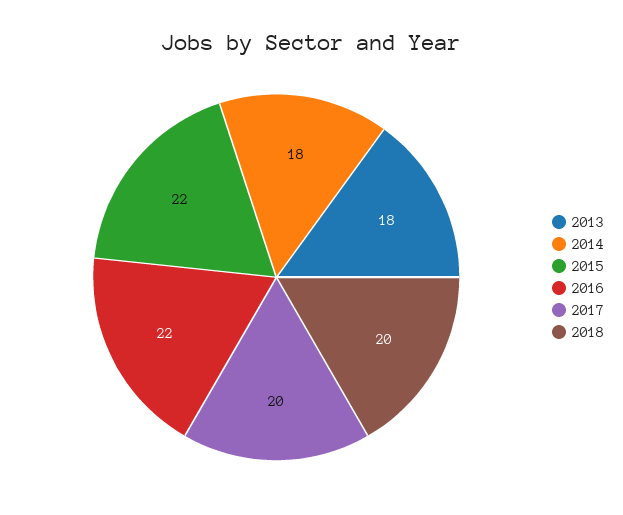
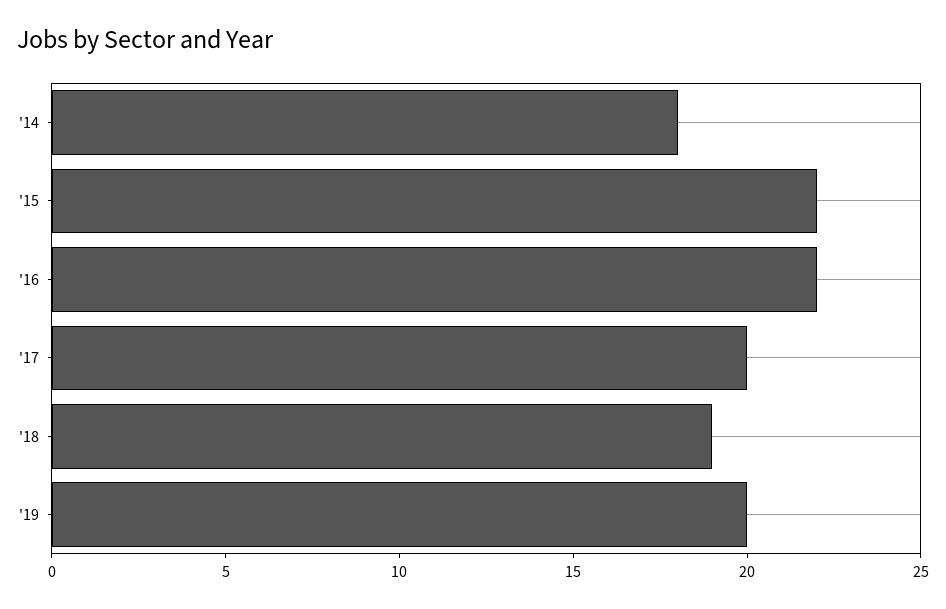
2013: 18 -> none
2018: 20 -> 19
'19: none -> 20

